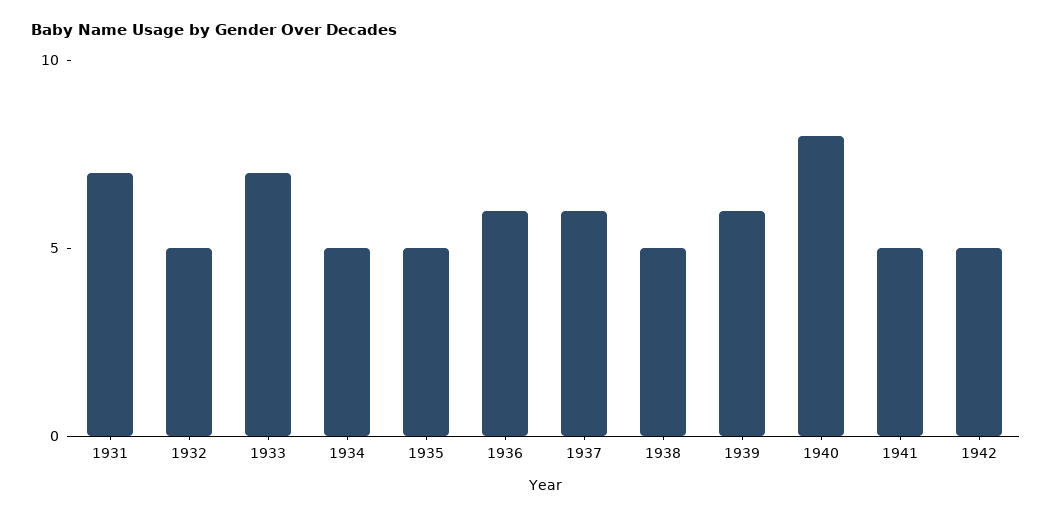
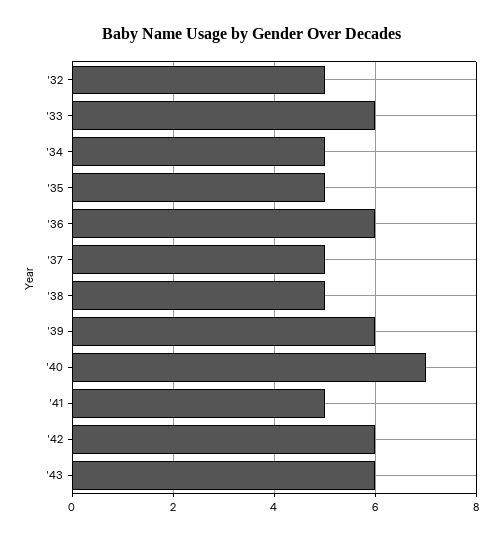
1931: 7 -> none
1933: 7 -> 6
1937: 6 -> 5
1940: 8 -> 7
1942: 5 -> 6
'43: none -> 6

